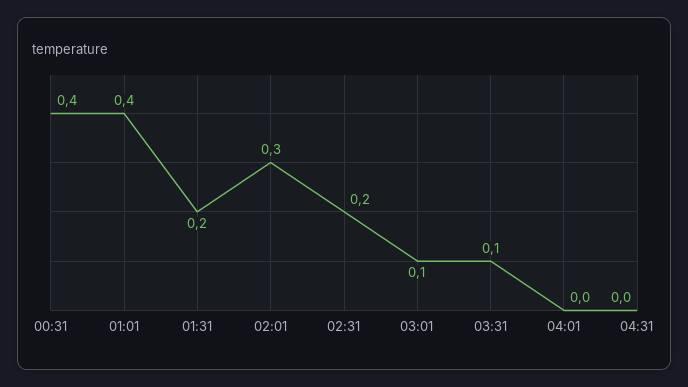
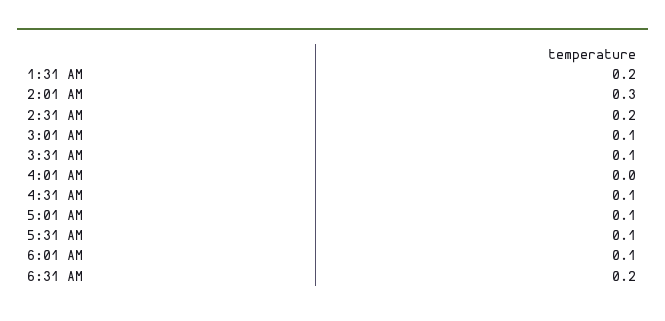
00:31: 0.4 -> none
01:01: 0.4 -> none
04:31: 0 -> 0.1
5:01 AM: none -> 0.1
5:31 AM: none -> 0.1
6:01 AM: none -> 0.1
6:31 AM: none -> 0.2

